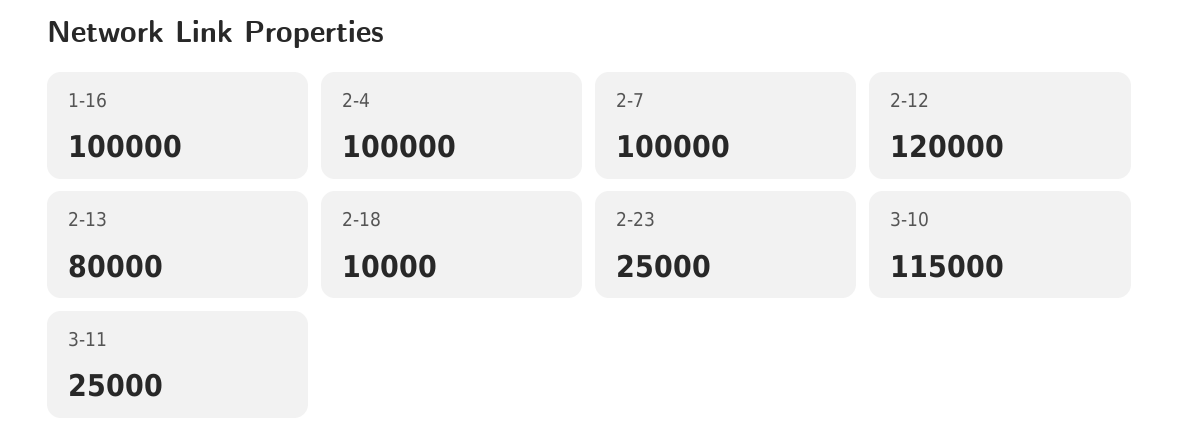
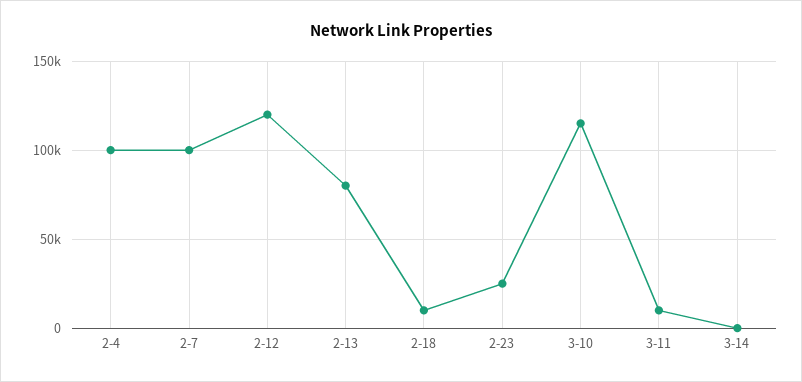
1-16: 100000 -> none
3-11: 25000 -> 10000
3-14: none -> 0

